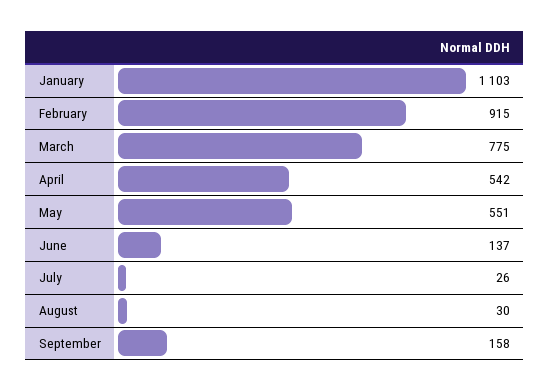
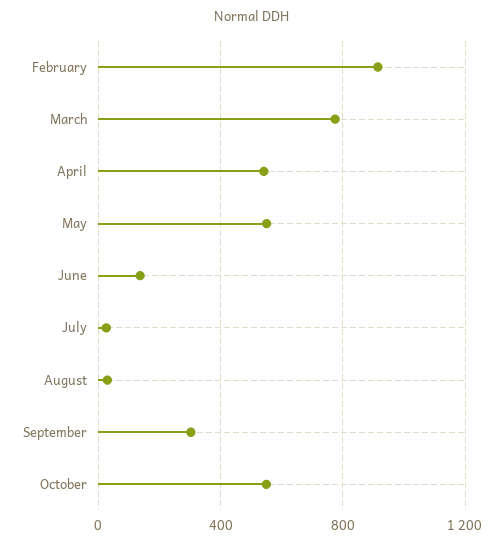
January: 1103 -> none
September: 158 -> 300
October: none -> 550

